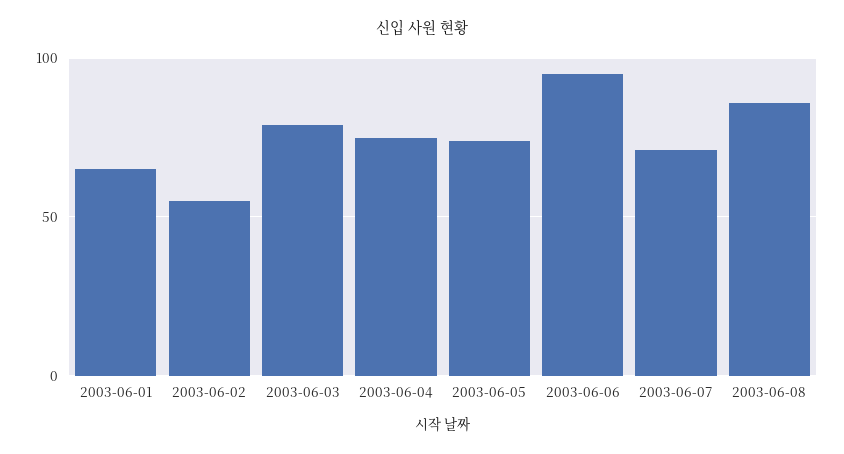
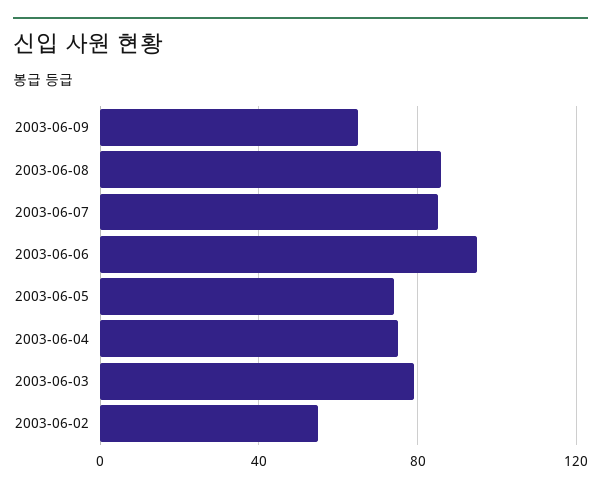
2003-06-01: 65 -> none
2003-06-07: 70 -> 85
2003-06-09: none -> 65

